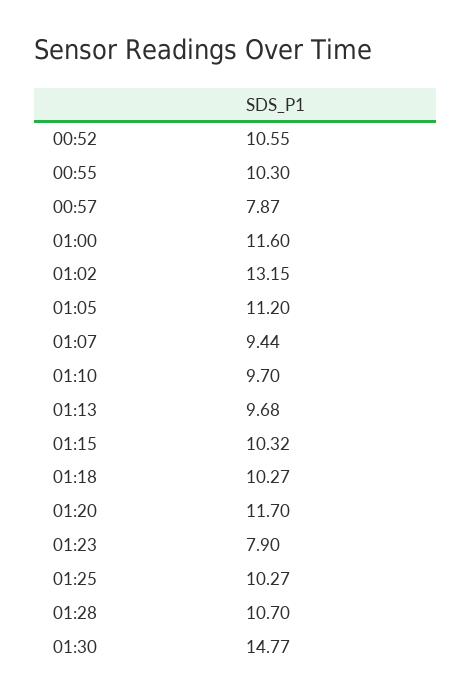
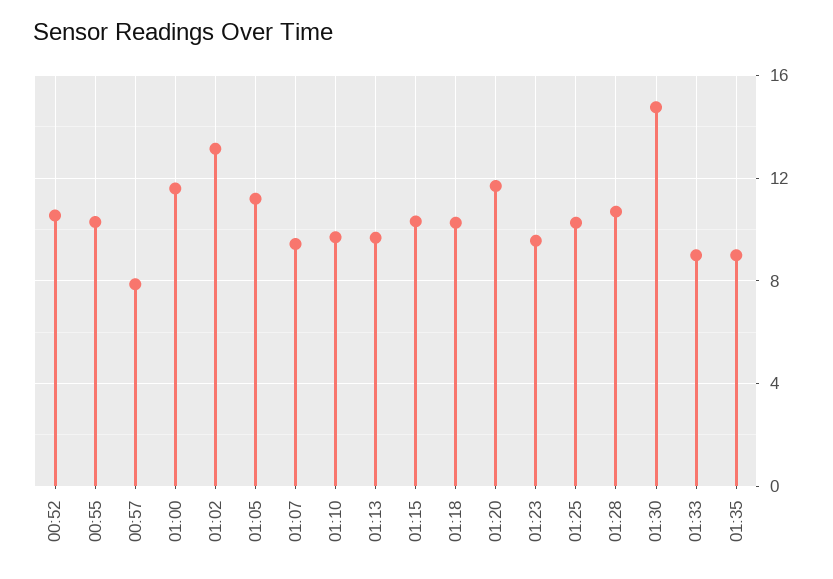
01:23: 7.9 -> 9.5
01:33: none -> 9
01:35: none -> 9

